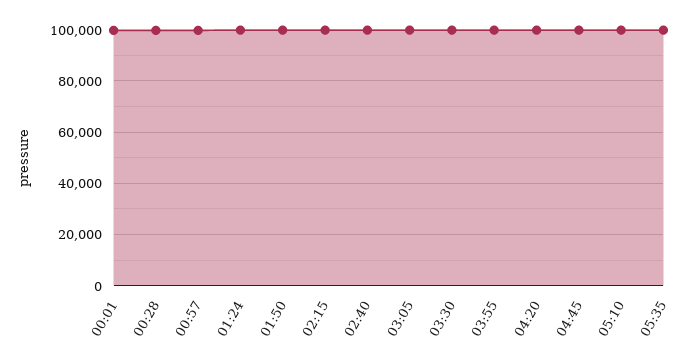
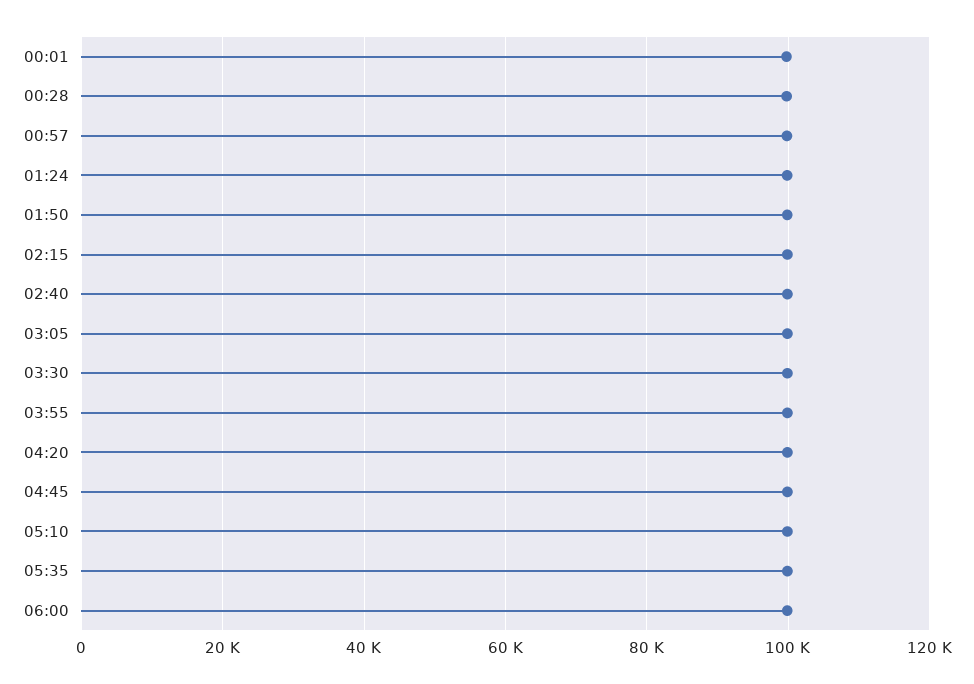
06:00: none -> 100000

